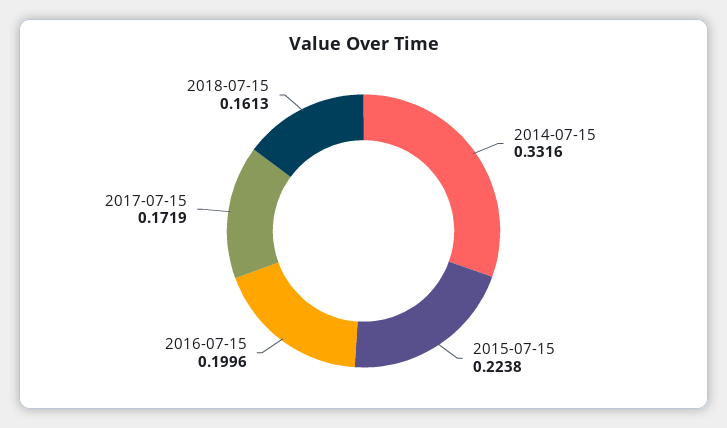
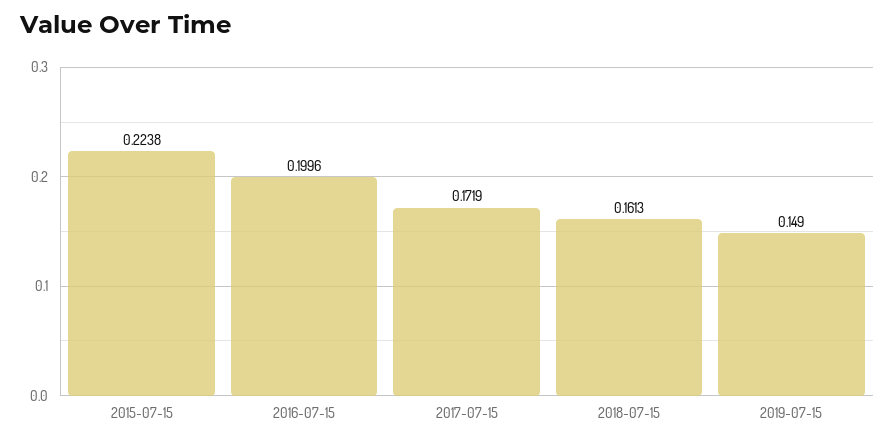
2014-07-15: 0.3316 -> none
2019-07-15: none -> 0.149

